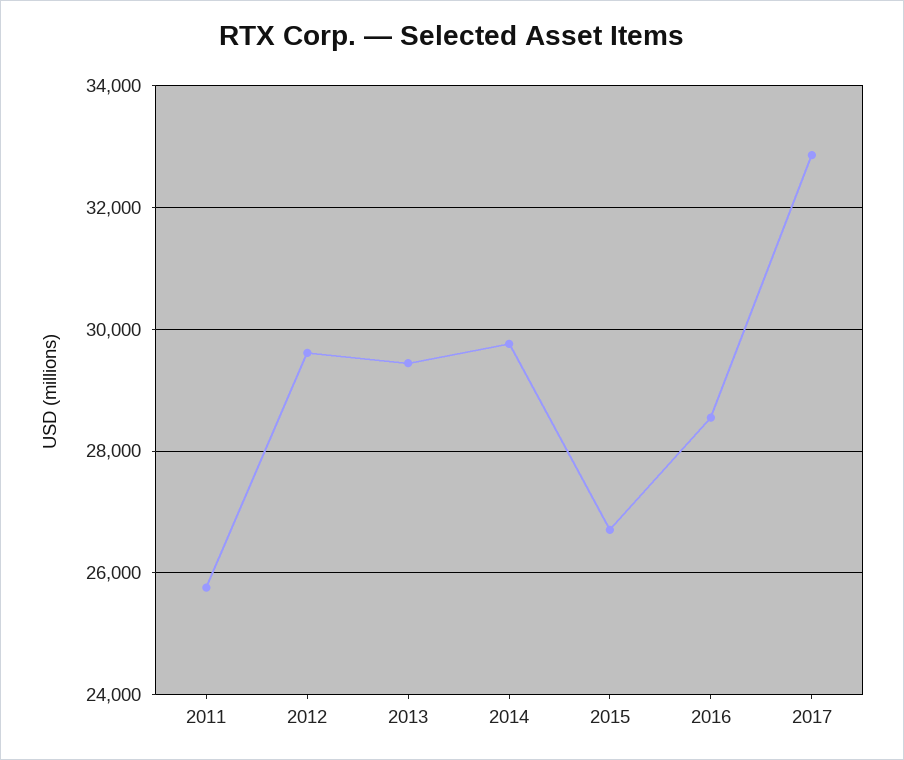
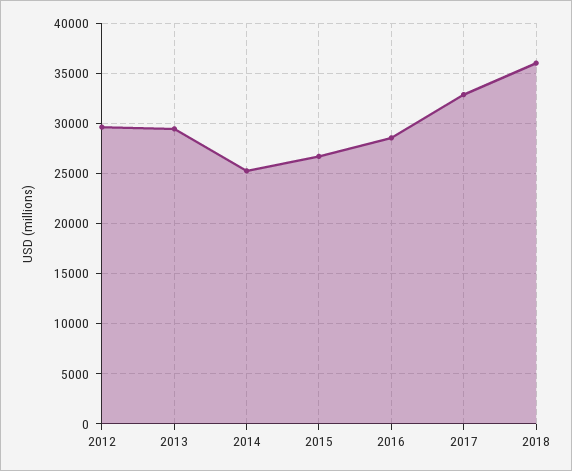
2011: 25800 -> none
2014: 29800 -> 25000
2018: none -> 36000

